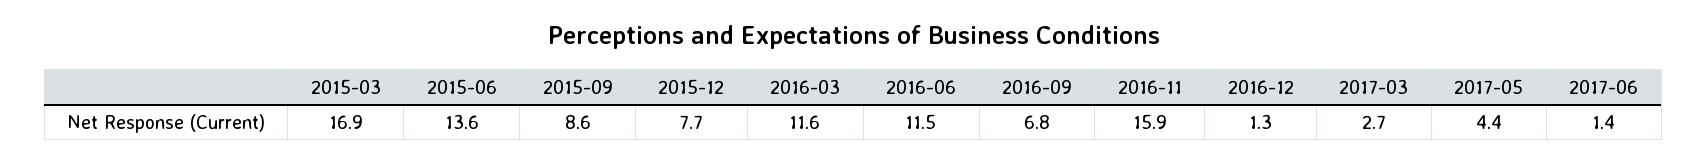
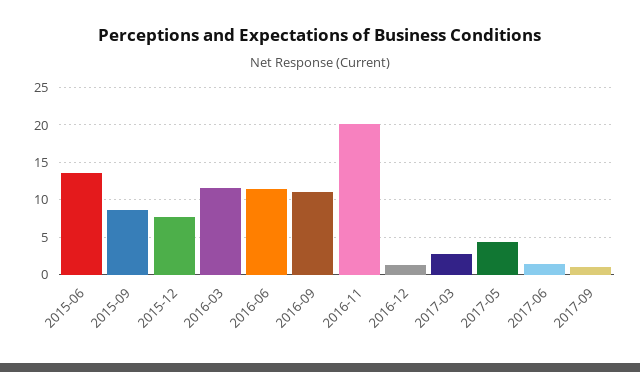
2015-03: 16.9 -> none
2016-09: 6.8 -> 11
2016-11: 15.9 -> 20
2017-09: none -> 1

